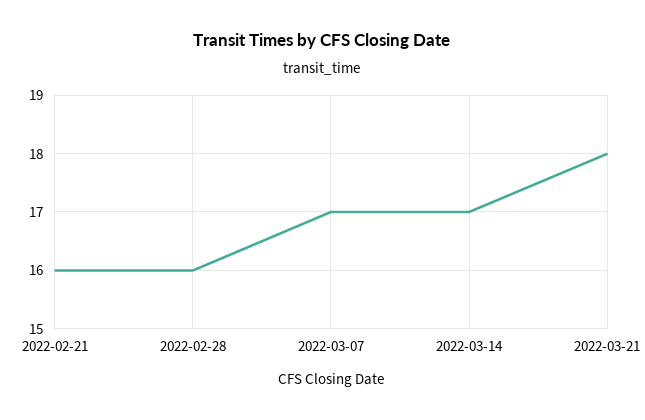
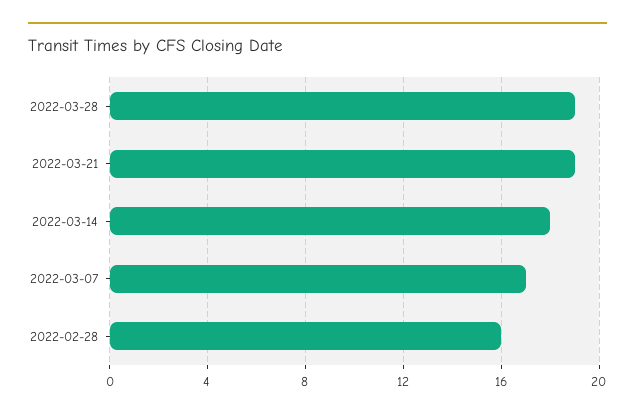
2022-02-21: 16 -> none
2022-03-14: 17 -> 18
2022-03-21: 18 -> 19
2022-03-28: none -> 19

